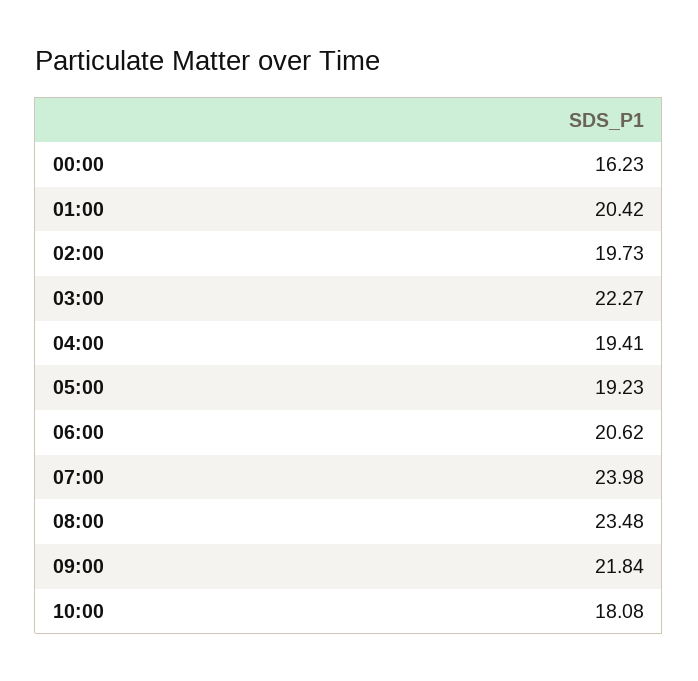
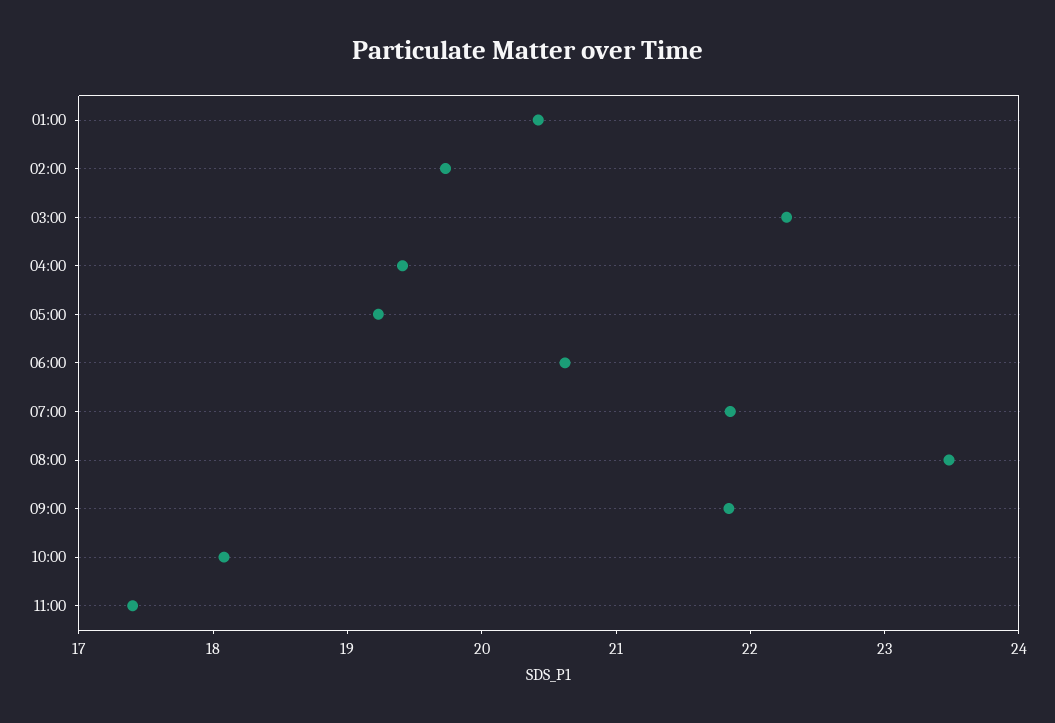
00:00: 16.23 -> none
07:00: 23.98 -> 21.8
11:00: none -> 17.4

